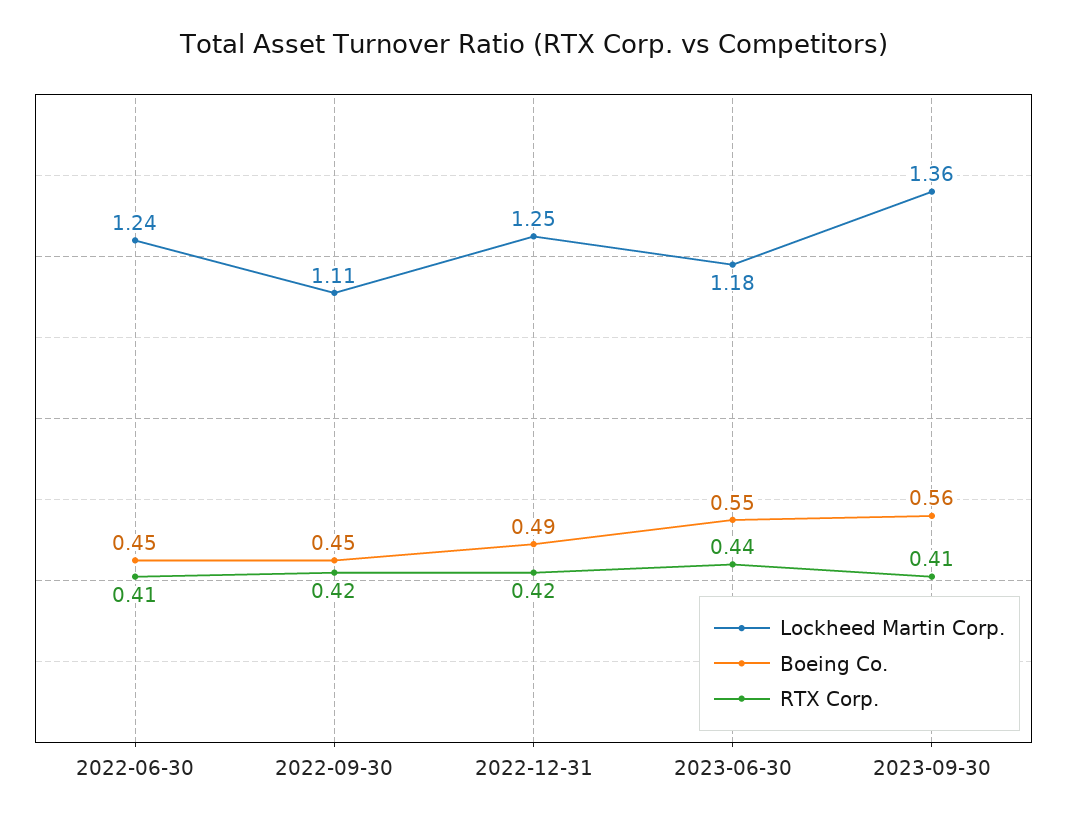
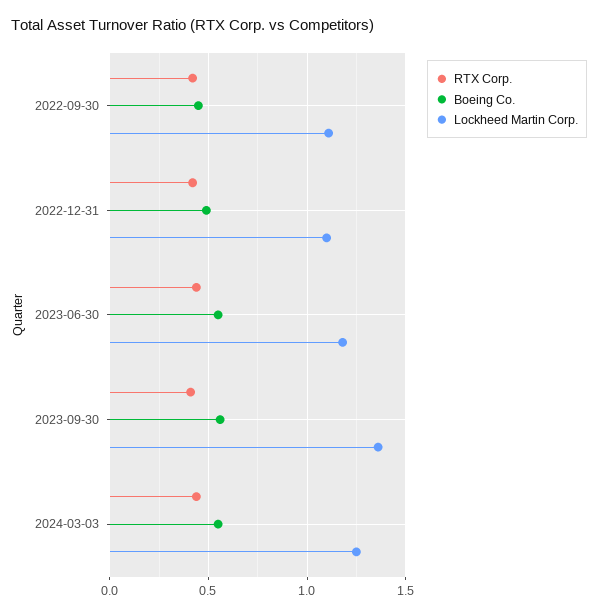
Lockheed Martin Corp., 2022-06-30: 1.24 -> none
Boeing Co., 2022-06-30: 0.45 -> none
RTX Corp., 2022-06-30: 0.41 -> none
Lockheed Martin Corp., 2022-12-31: 1.25 -> 1.1
RTX Corp., 2024-03-03: none -> 0.45
Boeing Co., 2024-03-03: none -> 0.55
Lockheed Martin Corp., 2024-03-03: none -> 1.25

